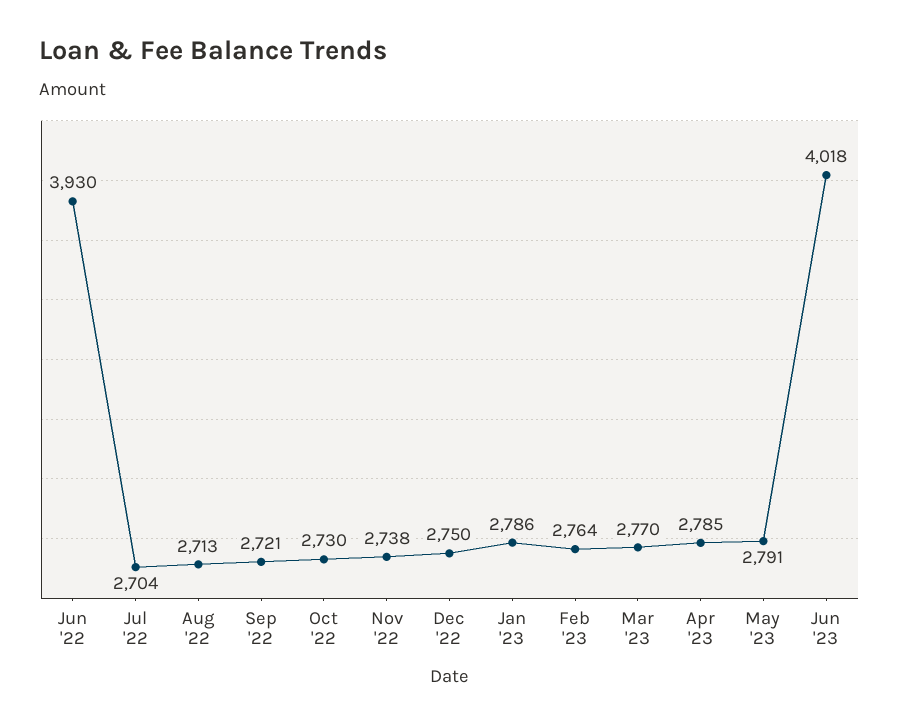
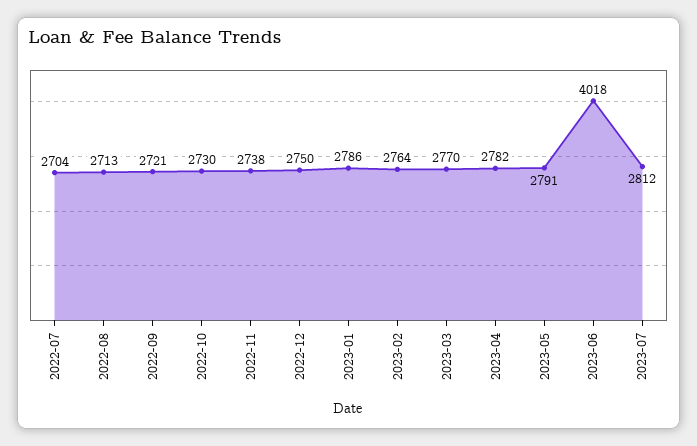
Jun '22: 3930 -> none
Apr '23: 2785 -> 2782
2023-07: none -> 2812

